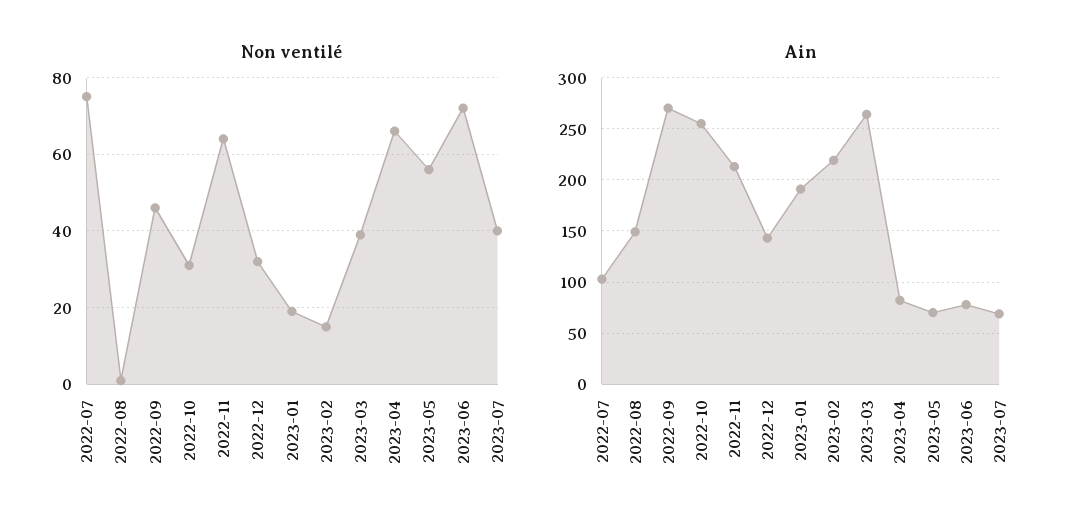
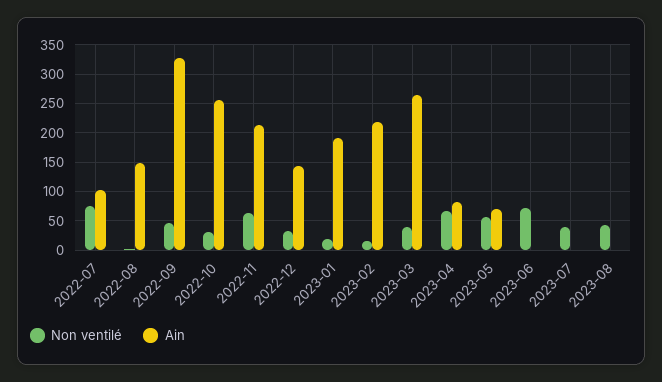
Ain, 2022-09: 270 -> 325
Ain, 2023-06: 80 -> 0
Ain, 2023-07: 70 -> 0
Non ventilé, 2023-08: none -> 50
Ain, 2023-08: none -> 0

